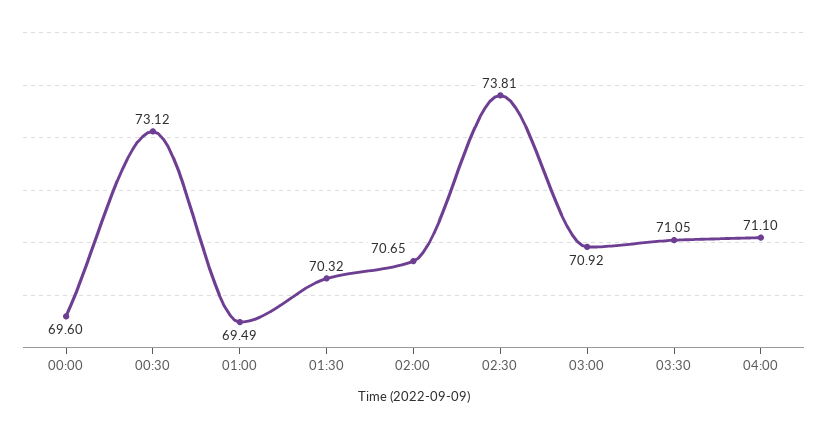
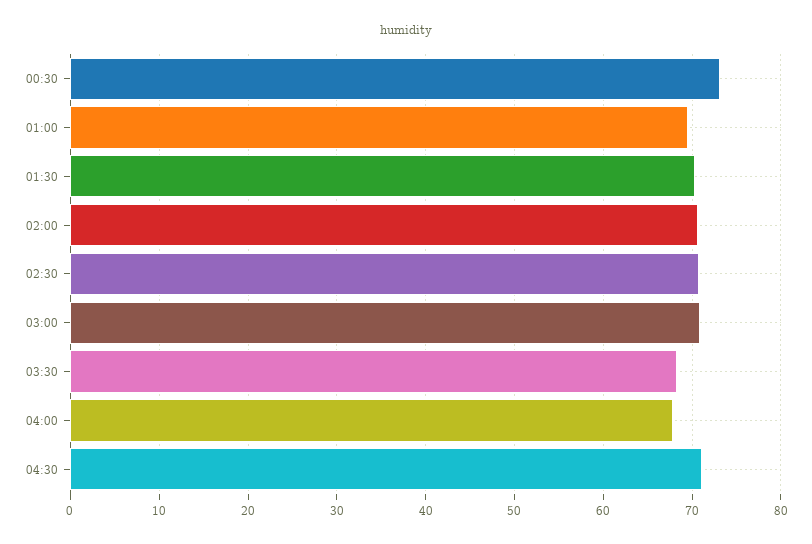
00:00: 69.6 -> none
02:30: 73.81 -> 71
03:30: 71.05 -> 68
04:00: 71.1 -> 68
04:30: none -> 71

